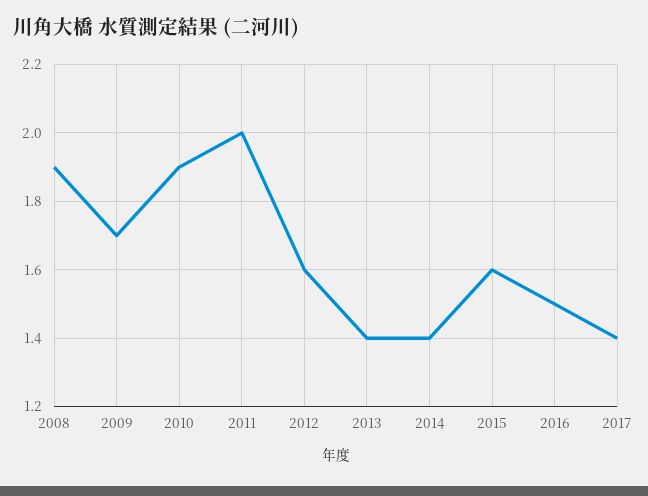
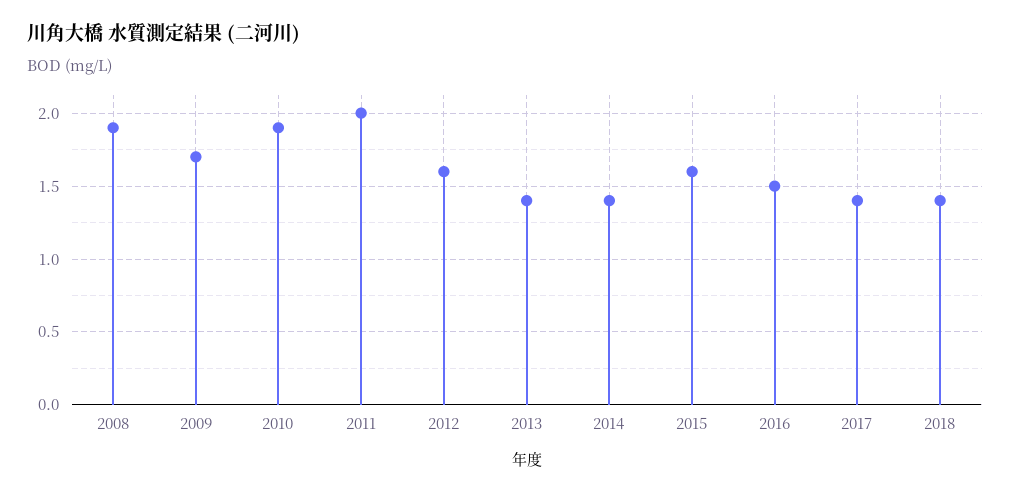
2018: none -> 1.4

